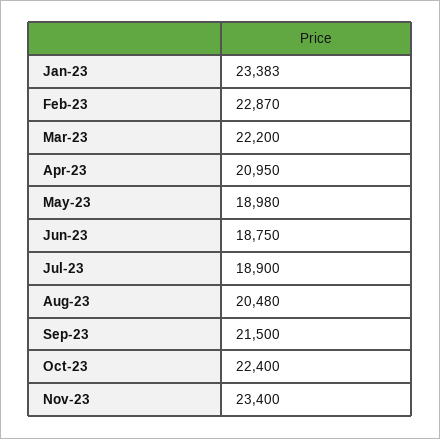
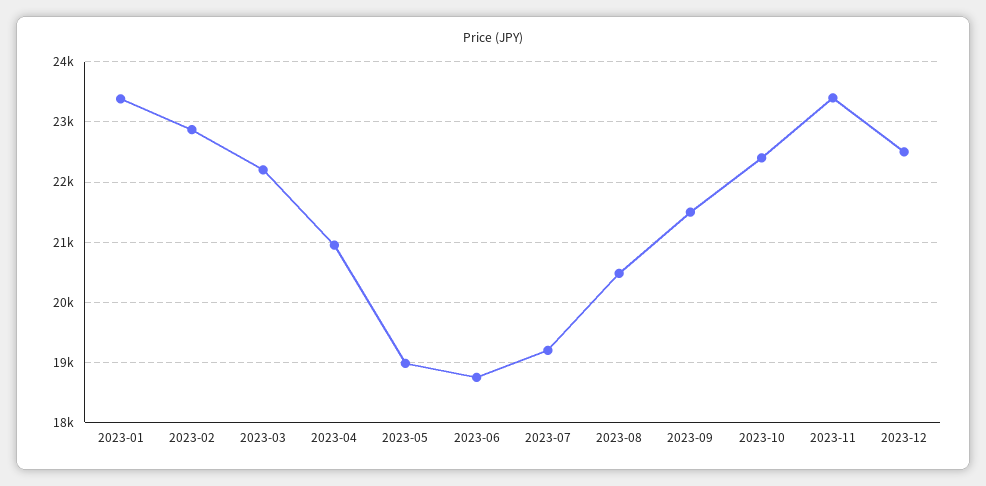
Jul-23: 18900 -> 19200
2023-12: none -> 22500

